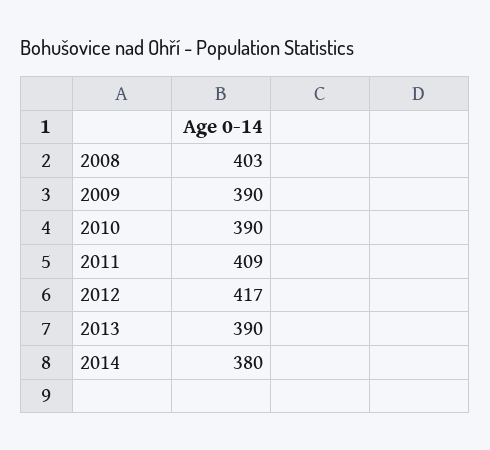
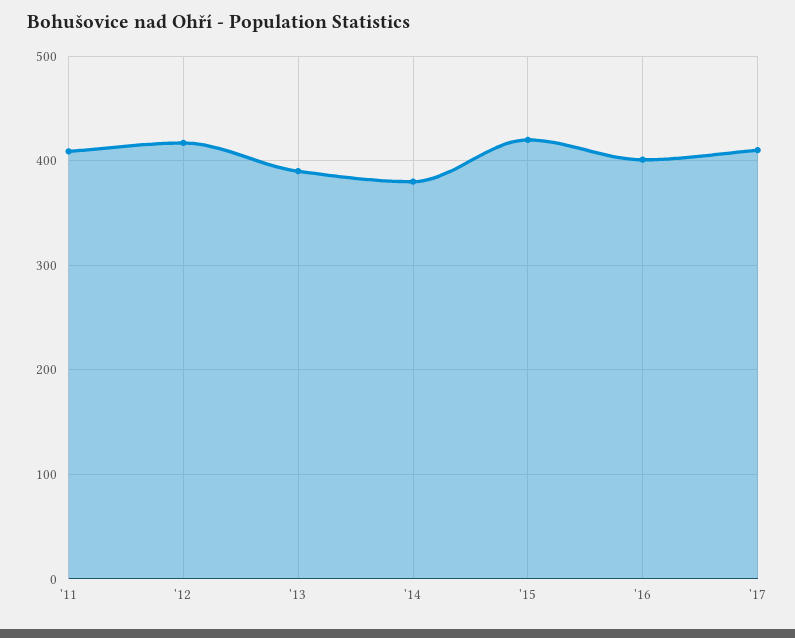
2008: 403 -> none
2009: 390 -> none
2010: 390 -> none
'15: none -> 420
'16: none -> 400
'17: none -> 410

